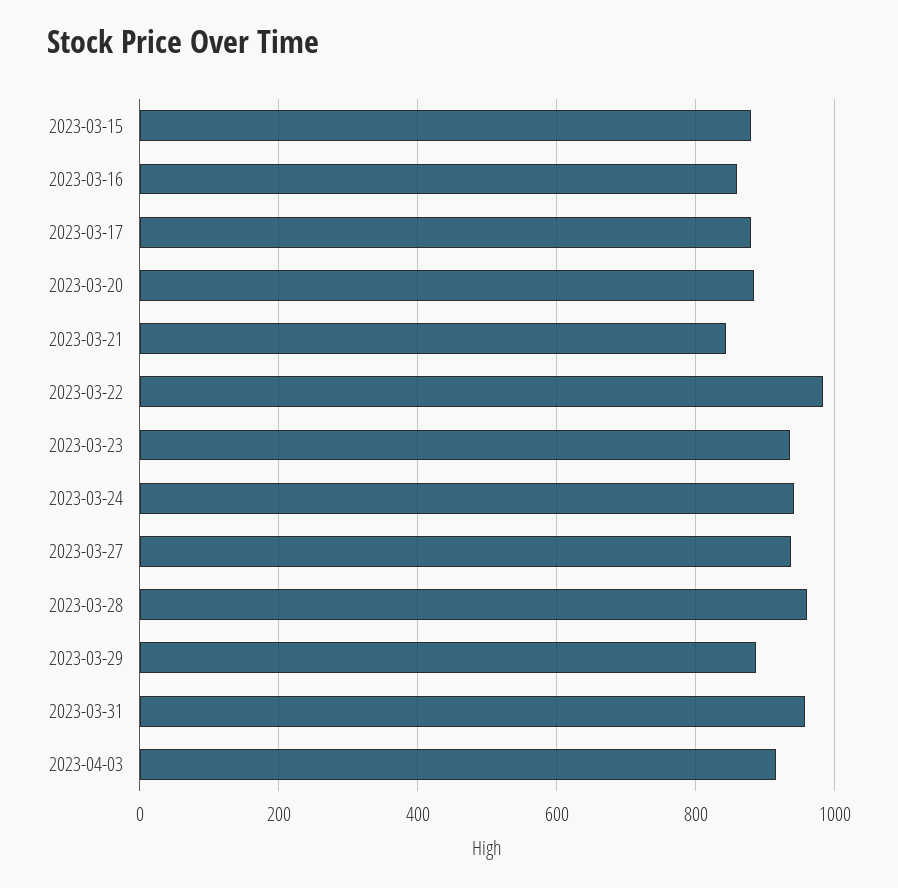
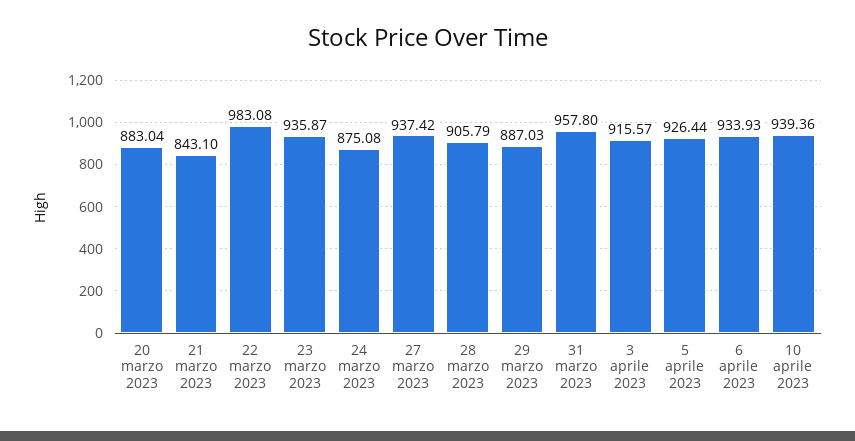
2023-03-15: 880 -> none
2023-03-16: 860 -> none
2023-03-17: 880 -> none
2023-03-24: 940 -> 875.08
2023-03-28: 960 -> 905.79
5 aprile 2023: none -> 926.44
6 aprile 2023: none -> 933.93
10 aprile 2023: none -> 939.36

